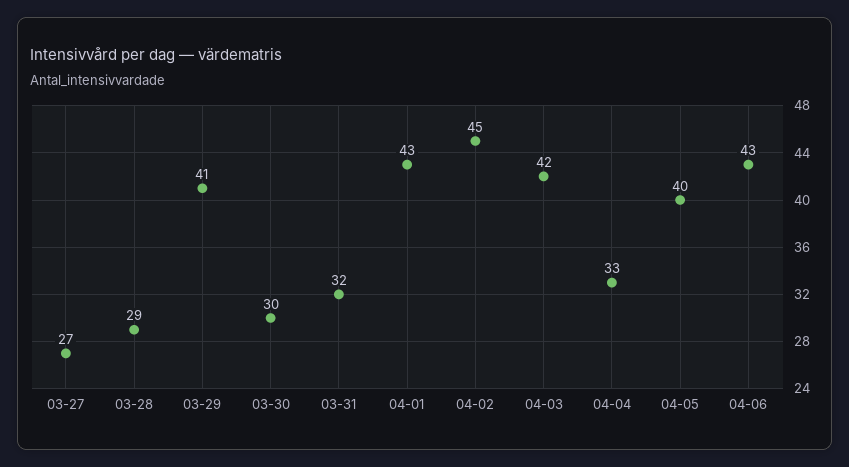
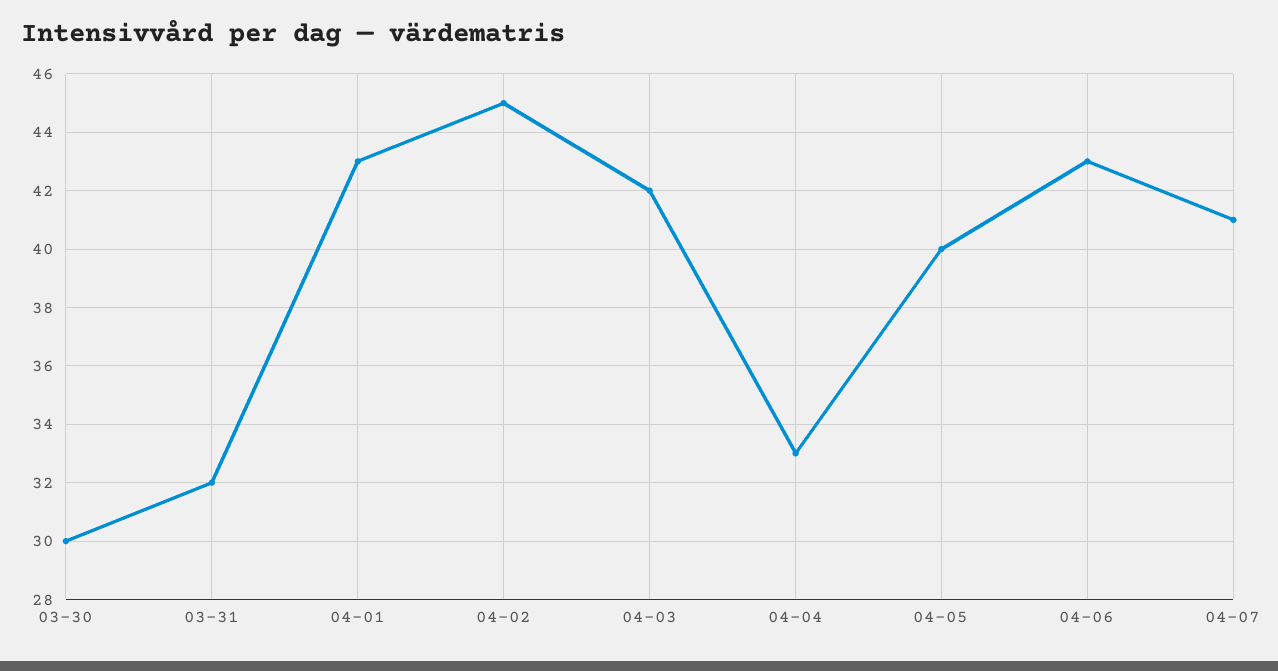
03-27: 27 -> none
03-28: 29 -> none
03-29: 41 -> none
04-07: none -> 41

